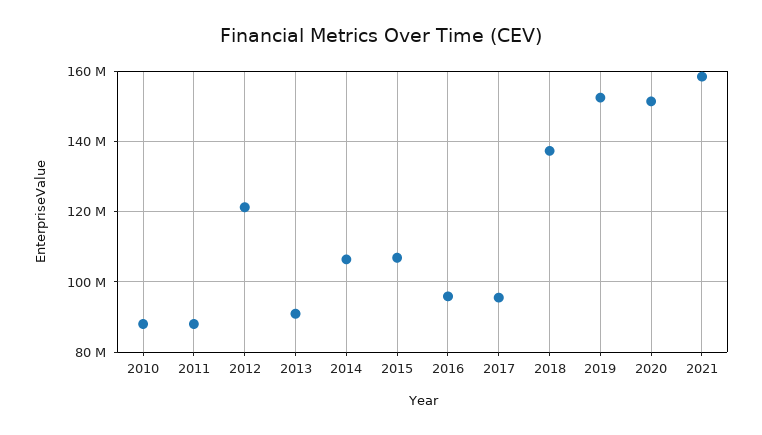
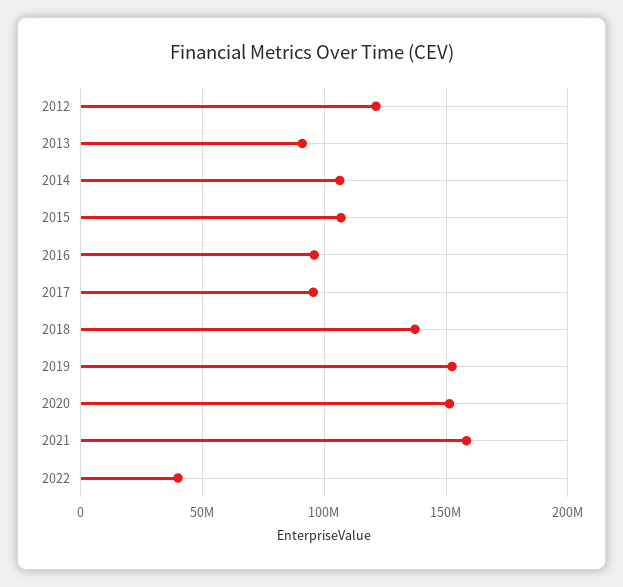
2010: 88000000 -> none
2011: 88000000 -> none
2022: none -> 40000000

